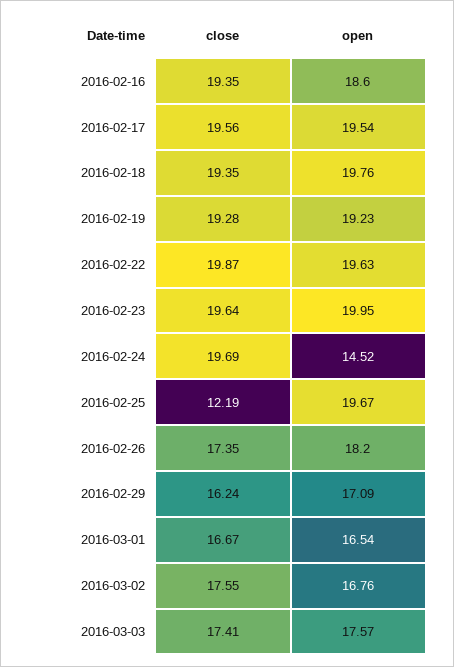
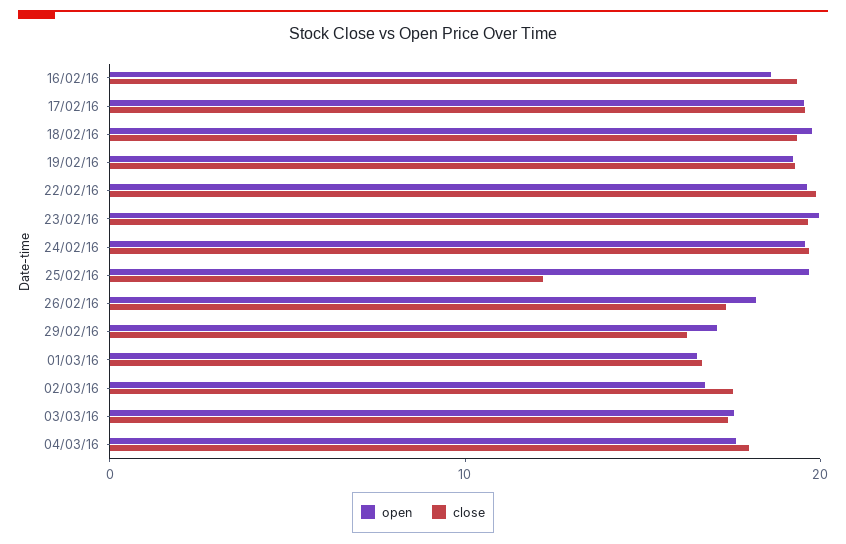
open, 2016-02-24: 14.52 -> 20
open, 04/03/16: none -> 18
close, 04/03/16: none -> 18

